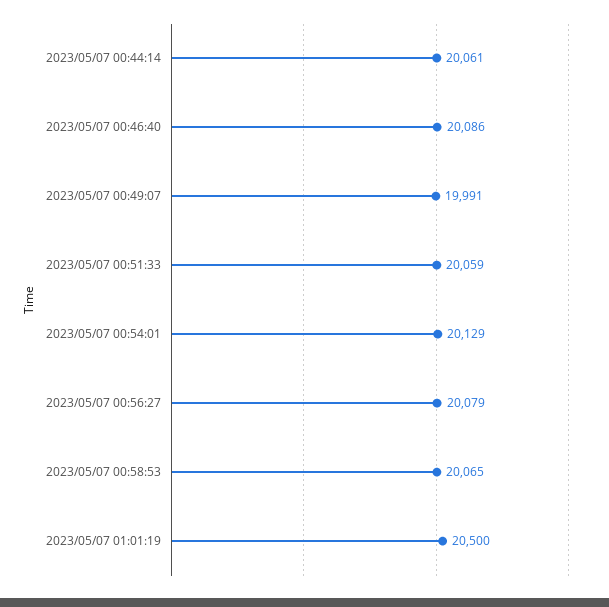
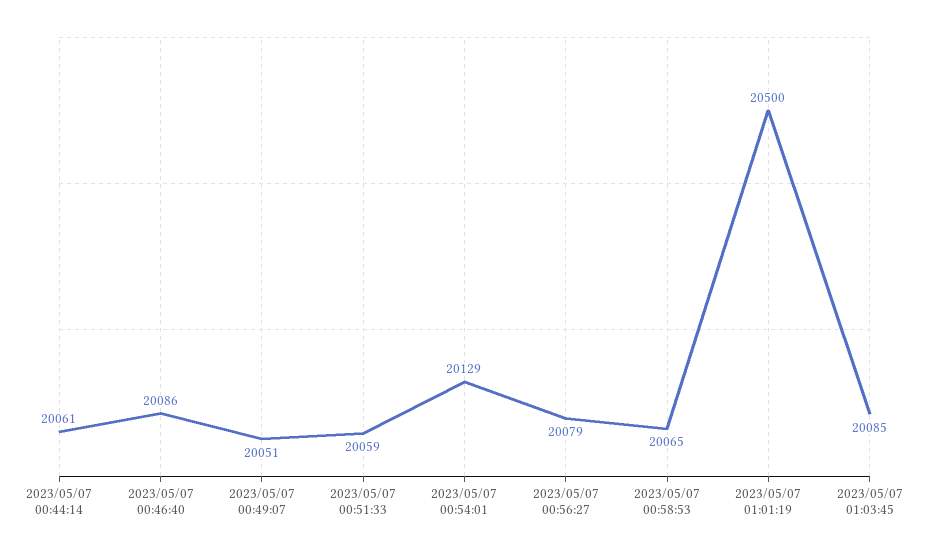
2023/05/07 00:49:07: 19991 -> 20051
2023/05/07 01:03:45: none -> 20085

